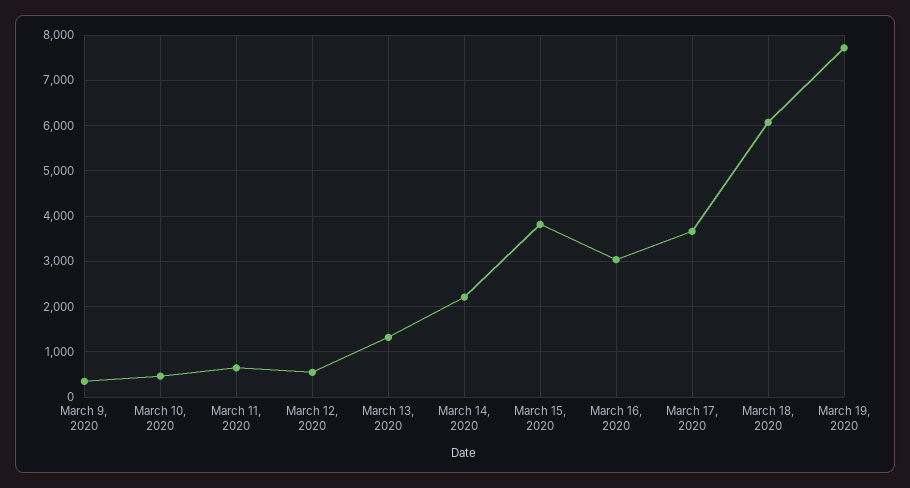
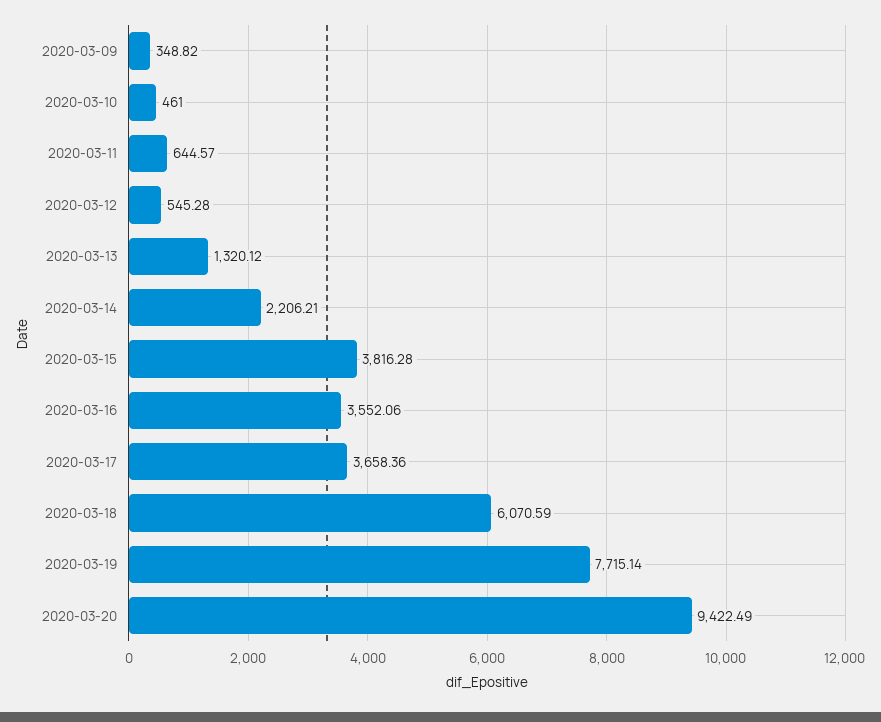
March 16, 2020: 3000 -> 3552.06
2020-03-20: none -> 9422.49

